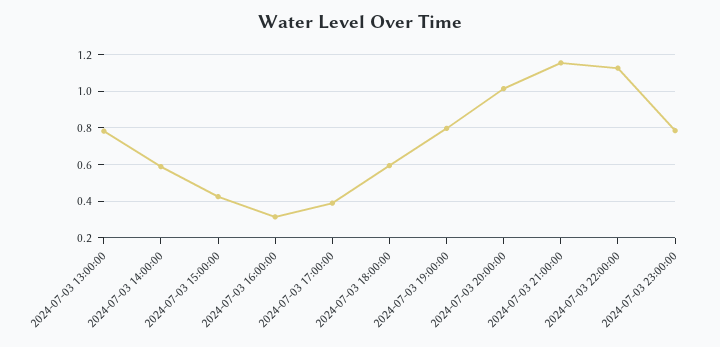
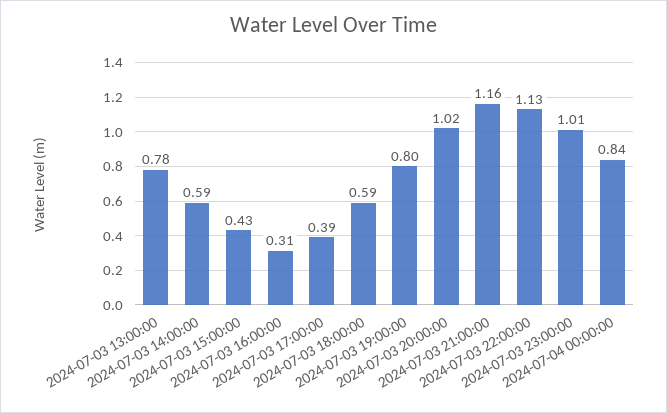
2024-07-03 23:00:00: 0.8 -> 1.01
2024-07-04 00:00:00: none -> 0.84

